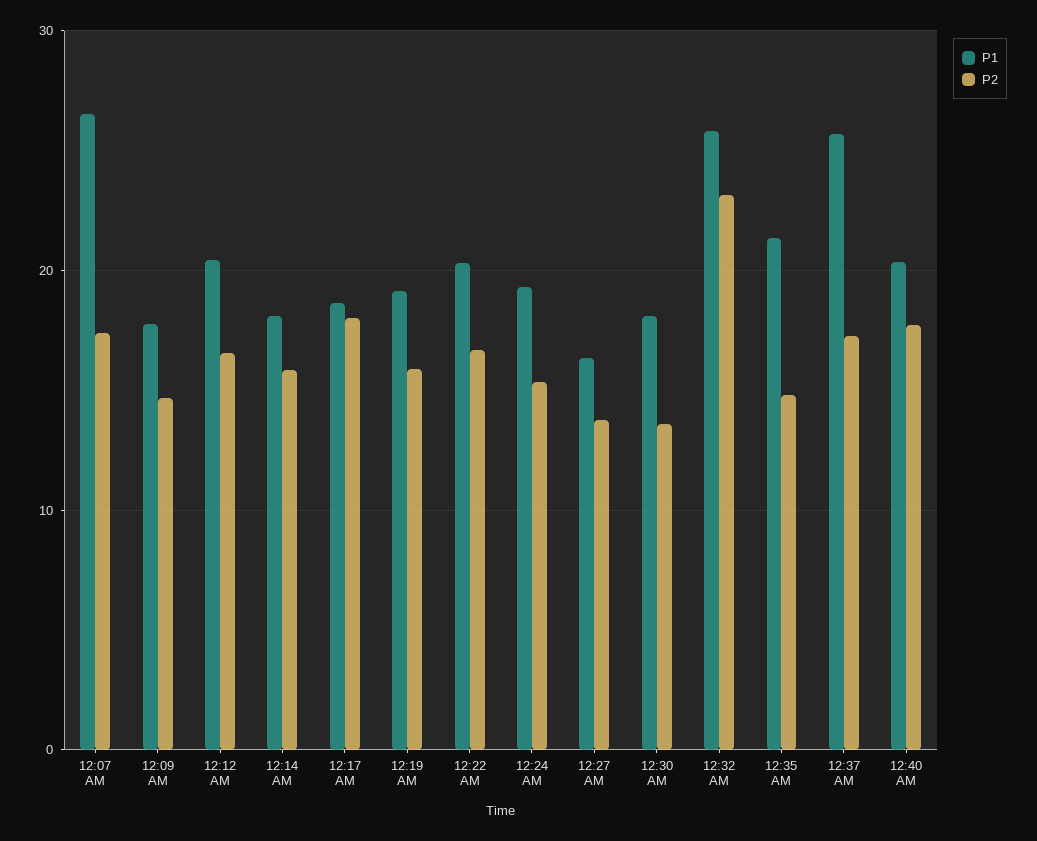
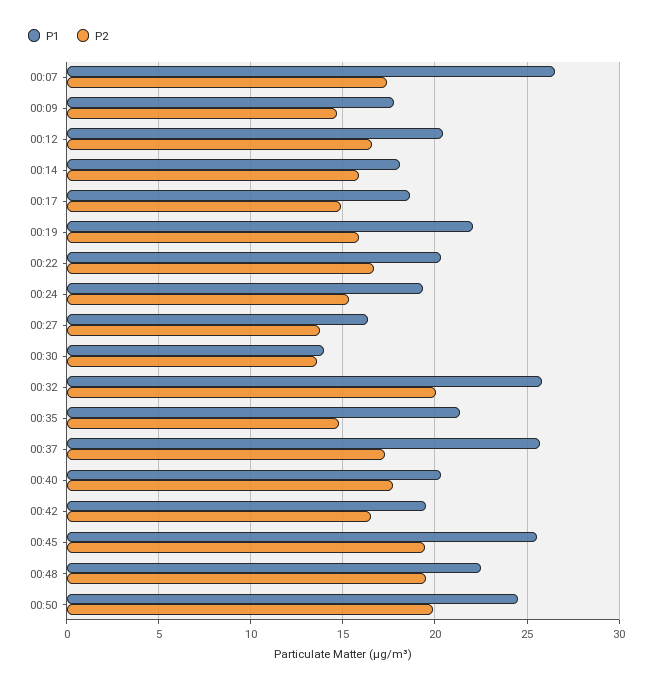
P2, 12:17 AM: 18 -> 15
P1, 12:19 AM: 19 -> 22
P1, 12:30 AM: 18 -> 14
P2, 12:32 AM: 23 -> 20
P1, 00:42: none -> 19.5
P2, 00:42: none -> 16.5
P1, 00:45: none -> 25.5
P2, 00:45: none -> 19.5
P1, 00:48: none -> 22.5
P2, 00:48: none -> 19.5
P1, 00:50: none -> 24.5
P2, 00:50: none -> 20

